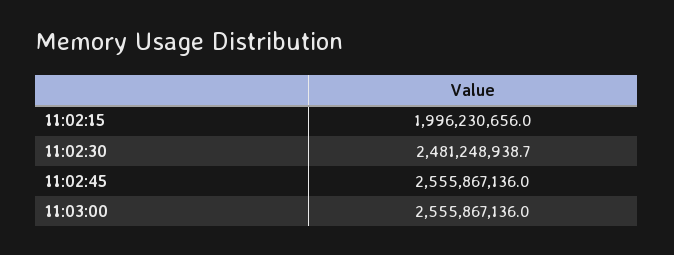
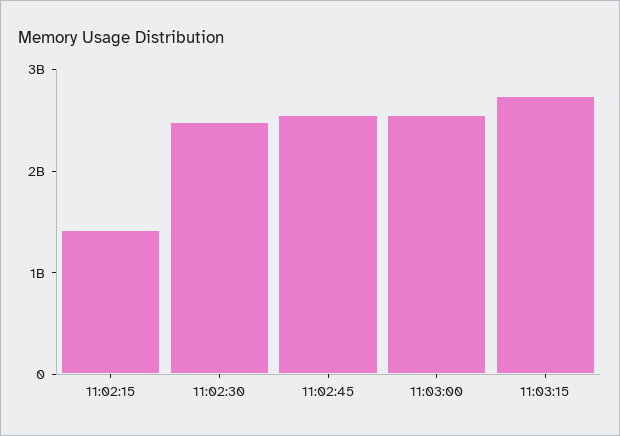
11:02:15: 1996230656 -> 1400000000
11:03:15: none -> 2800000000

